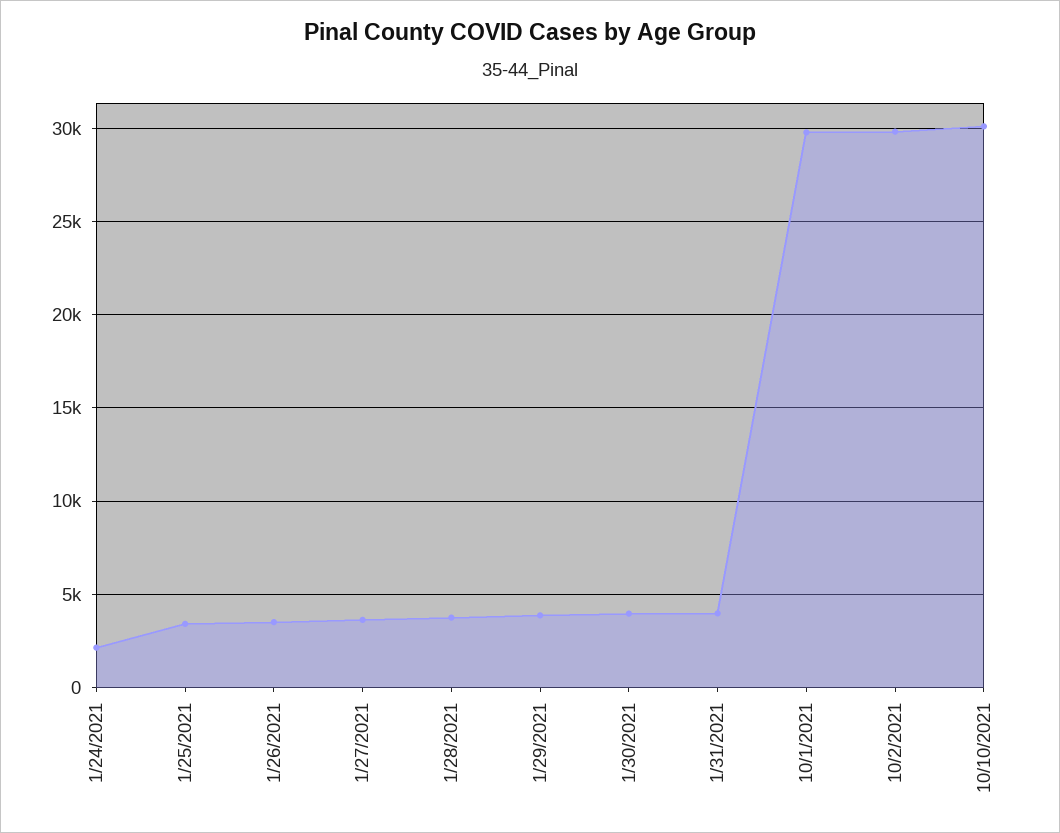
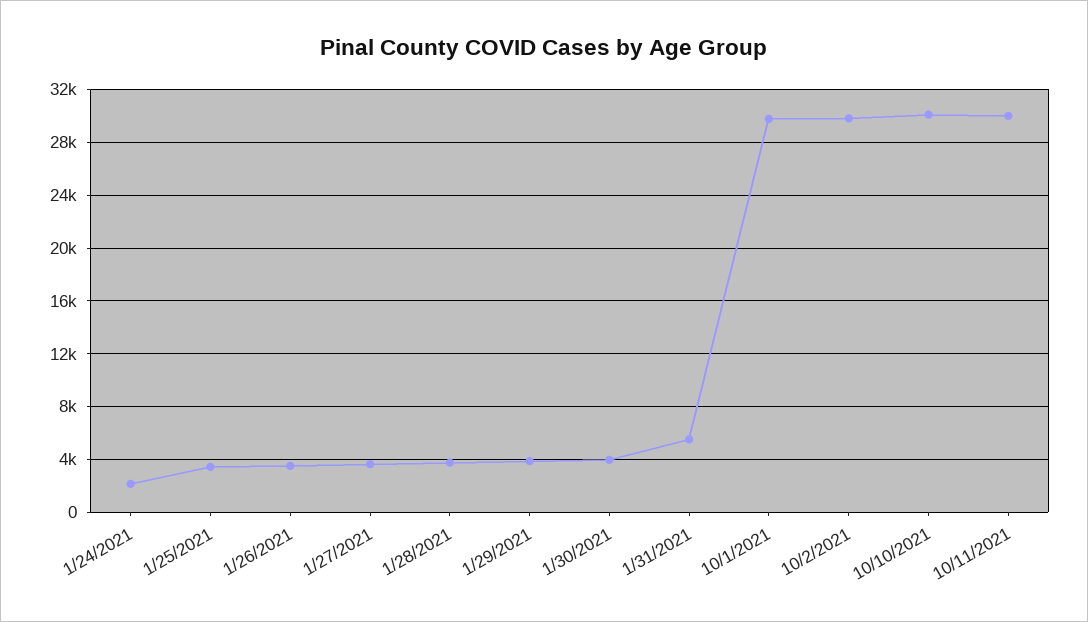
1/31/2021: 4000 -> 5500
10/11/2021: none -> 30000

